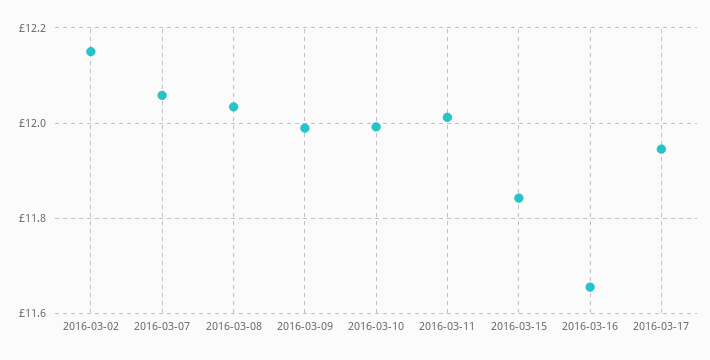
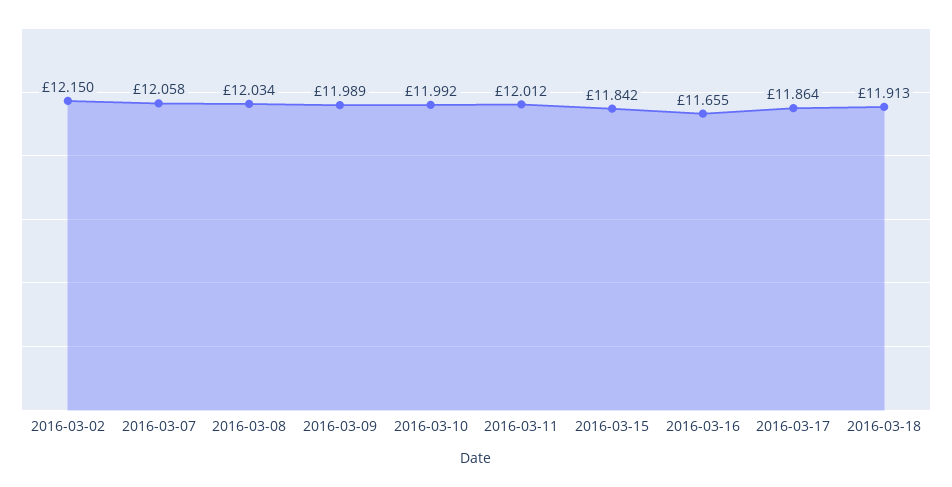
2016-03-17: 11.94 -> 11.864
2016-03-18: none -> 11.913

